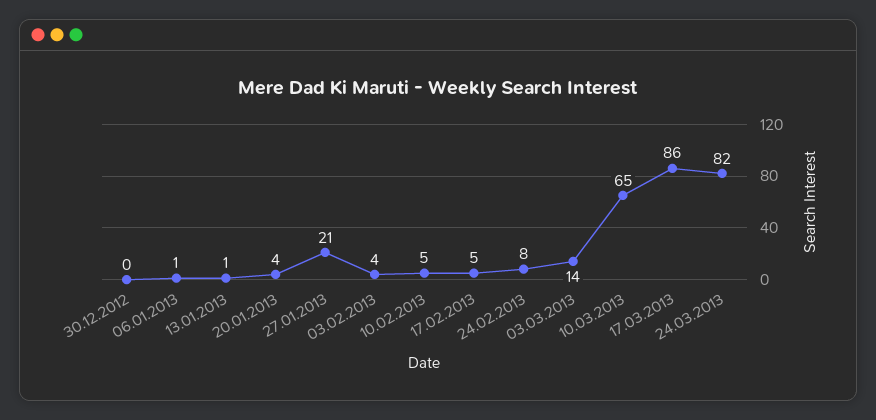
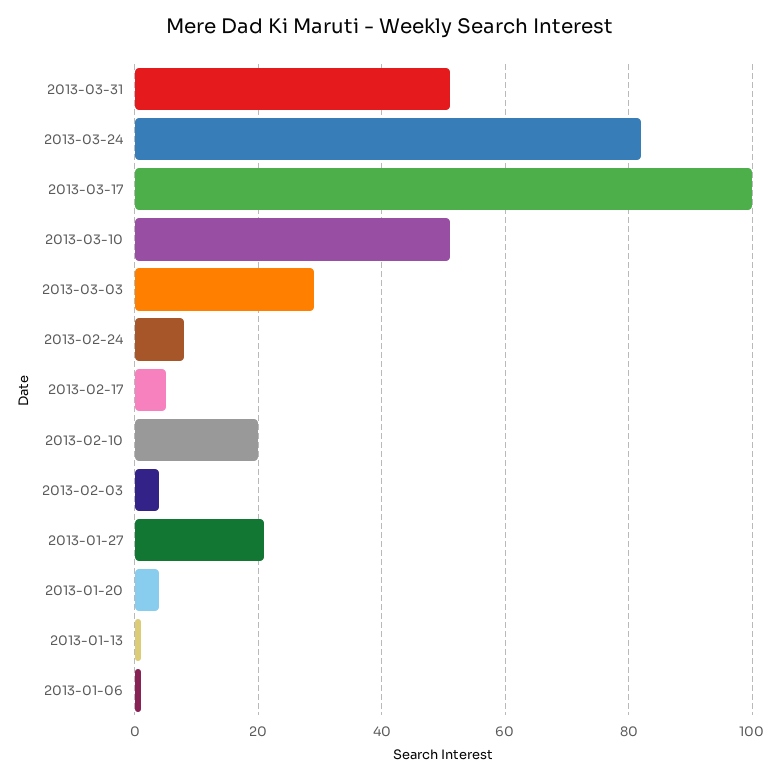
30.12.2012: 0 -> none
10.02.2013: 5 -> 20
03.03.2013: 14 -> 30
10.03.2013: 65 -> 50
17.03.2013: 86 -> 100
2013-03-31: none -> 50

